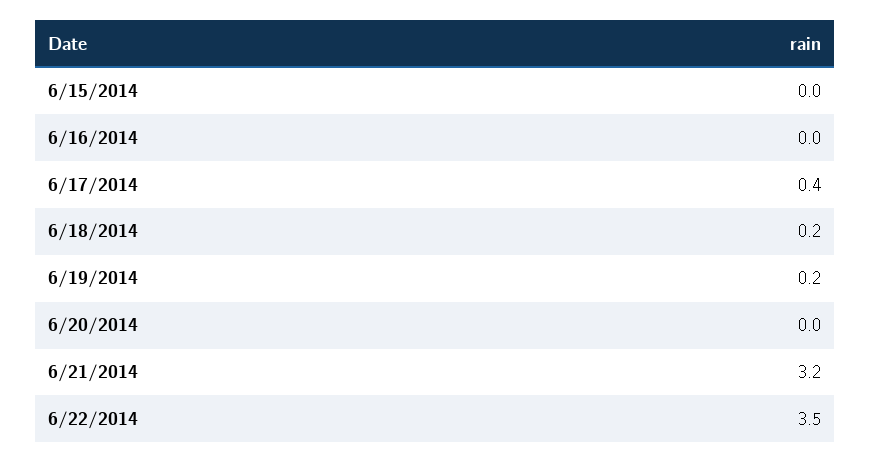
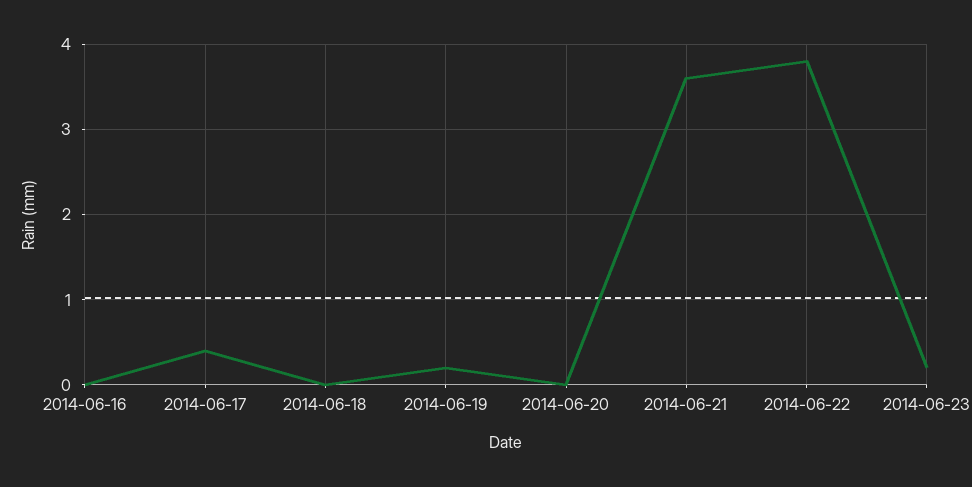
6/15/2014: 0 -> none
6/18/2014: 0.2 -> 0
6/21/2014: 3.2 -> 3.6
6/22/2014: 3.5 -> 3.8
2014-06-23: none -> 0.2

